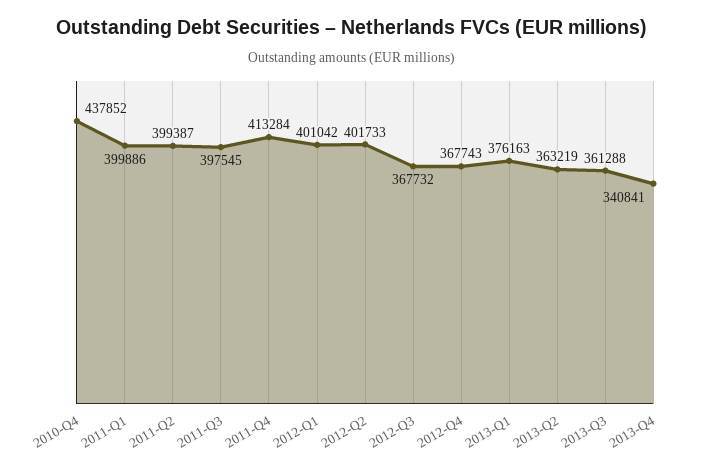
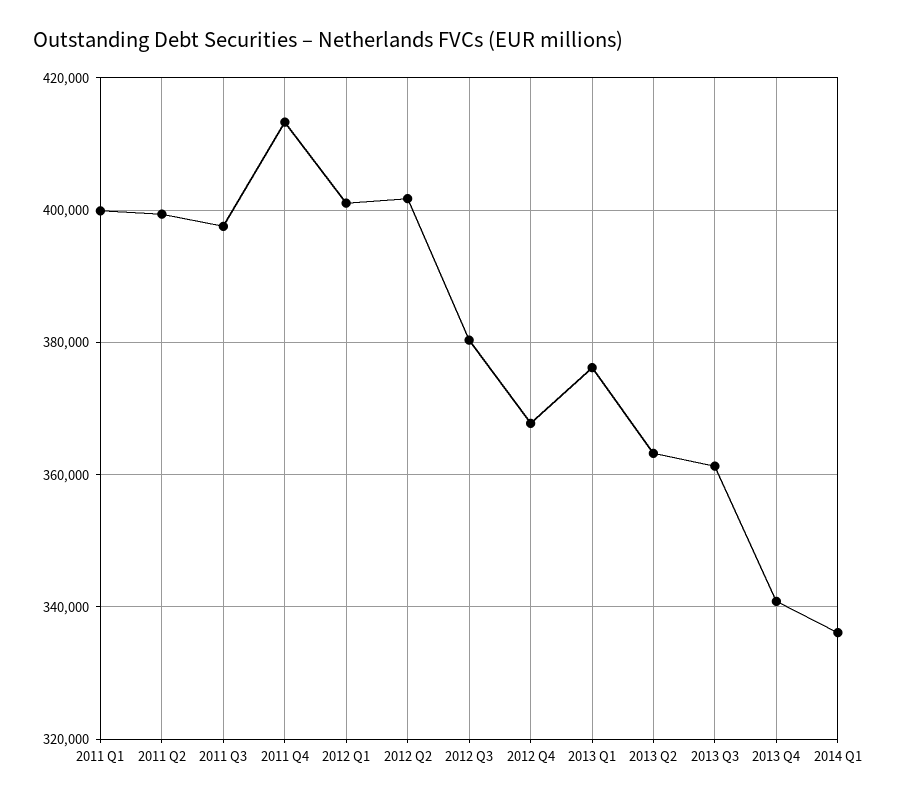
2010-Q4: 437852 -> none
2012-Q3: 367732 -> 380000
2014 Q1: none -> 336000

